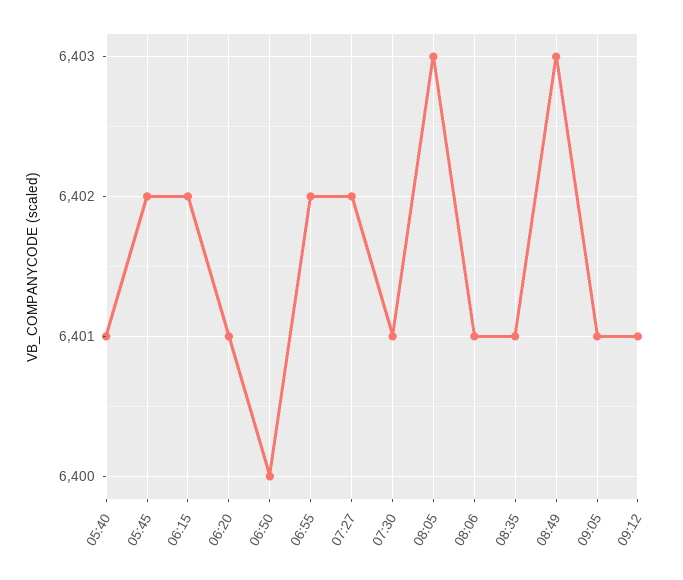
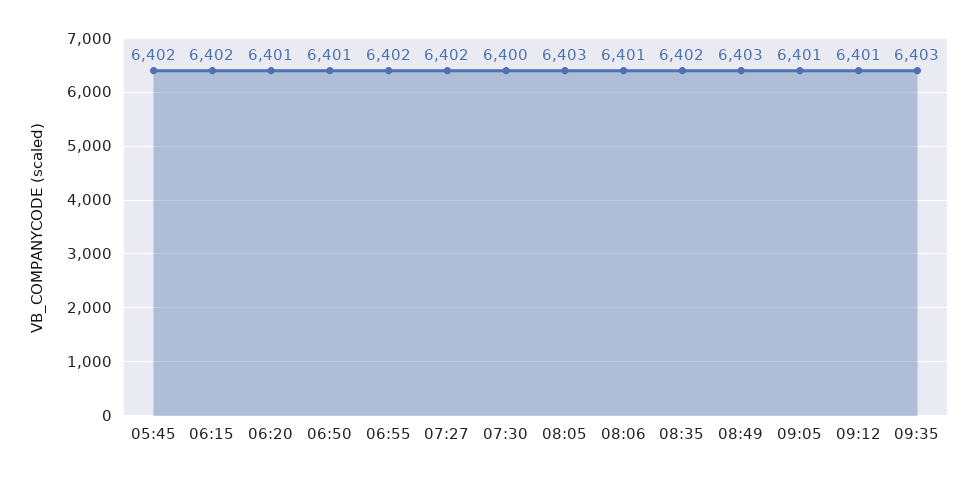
05:40: 6401 -> none
06:50: 6400 -> 6401
07:30: 6401 -> 6400
08:35: 6401 -> 6402
09:35: none -> 6403

